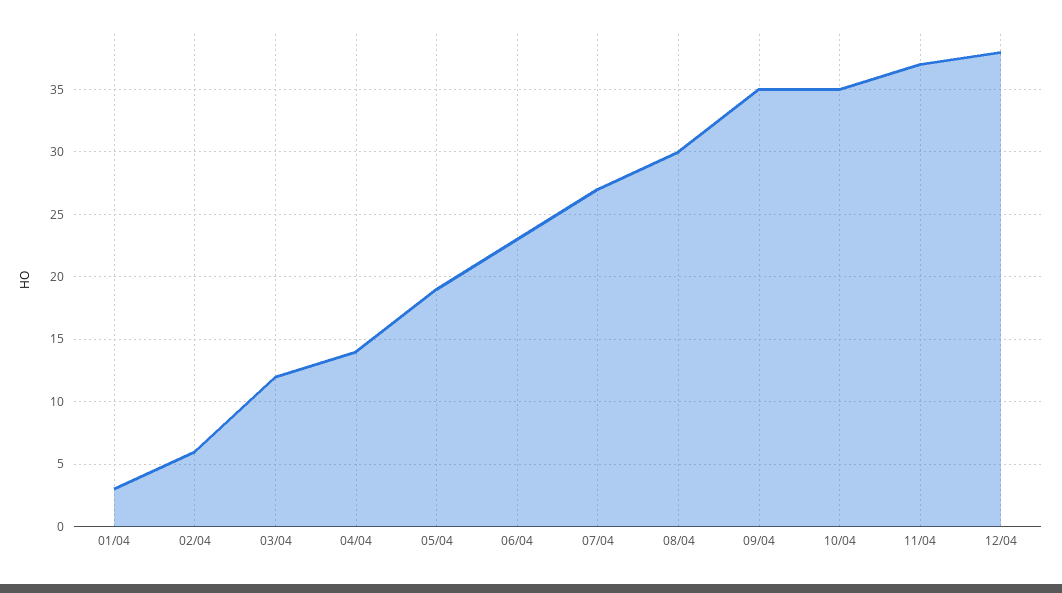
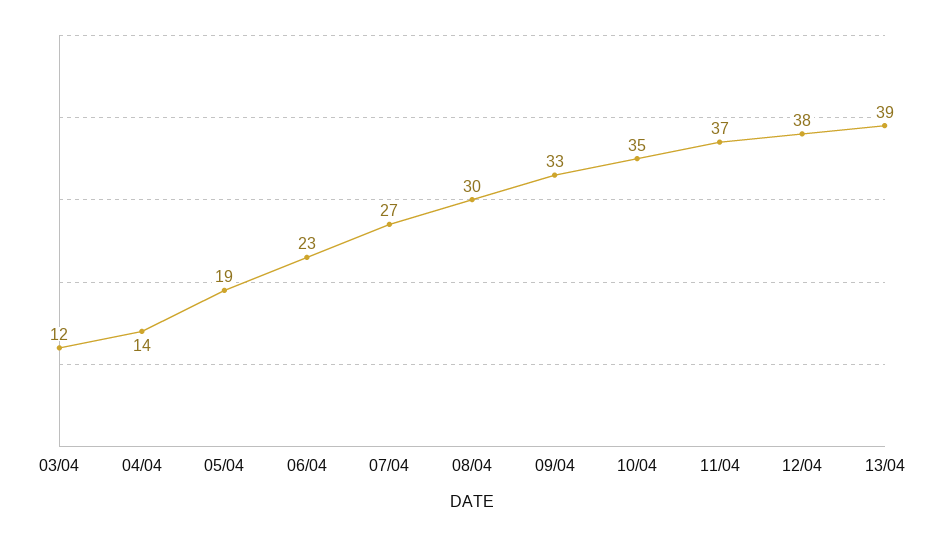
01/04: 3 -> none
02/04: 6 -> none
09/04: 35 -> 33
13/04: none -> 39

